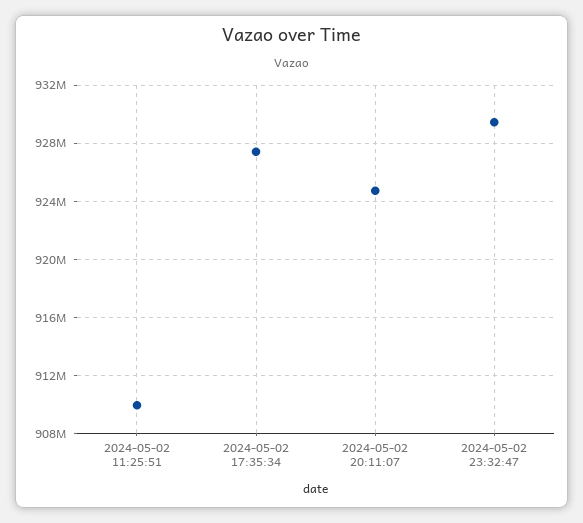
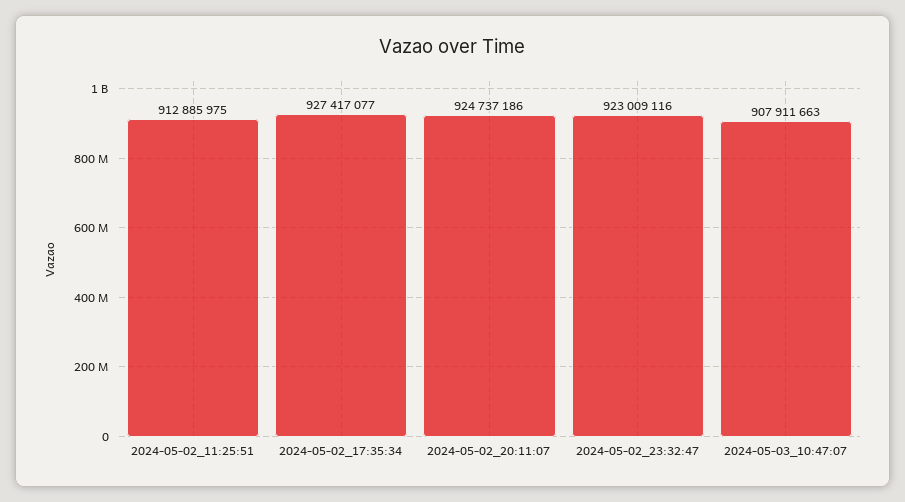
2024-05-02 11:25:51: 910000000 -> 912885975
2024-05-02 23:32:47: 929500000 -> 923009116
2024-05-03_10:47:07: none -> 907911663

